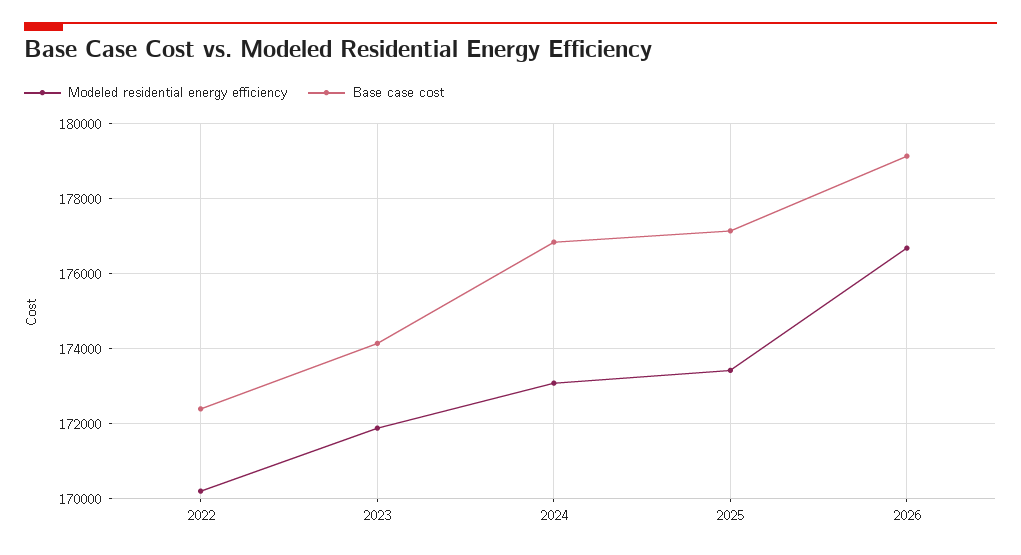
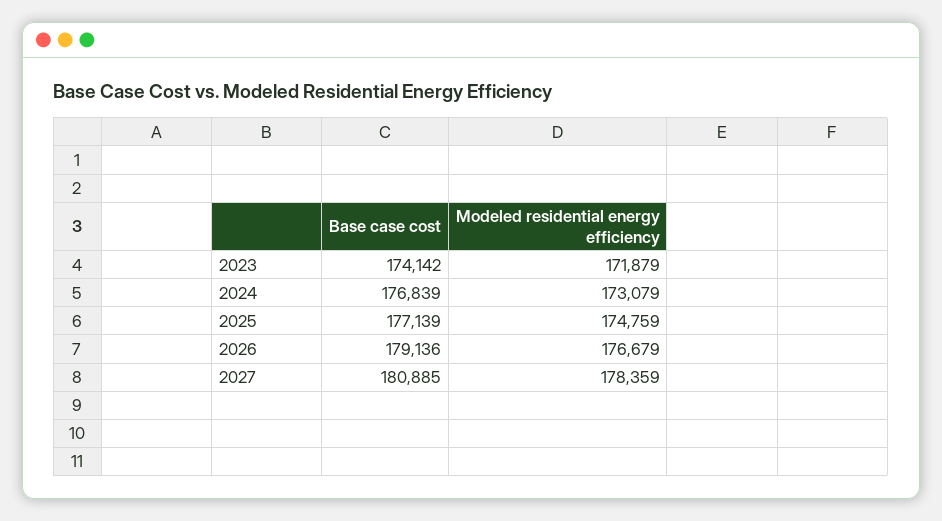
Modeled residential energy efficiency, 2022: 170200 -> none
Base case cost, 2022: 172400 -> none
Modeled residential energy efficiency, 2025: 173400 -> 174759
Base case cost, 2027: none -> 180885
Modeled residential energy efficiency, 2027: none -> 178359

